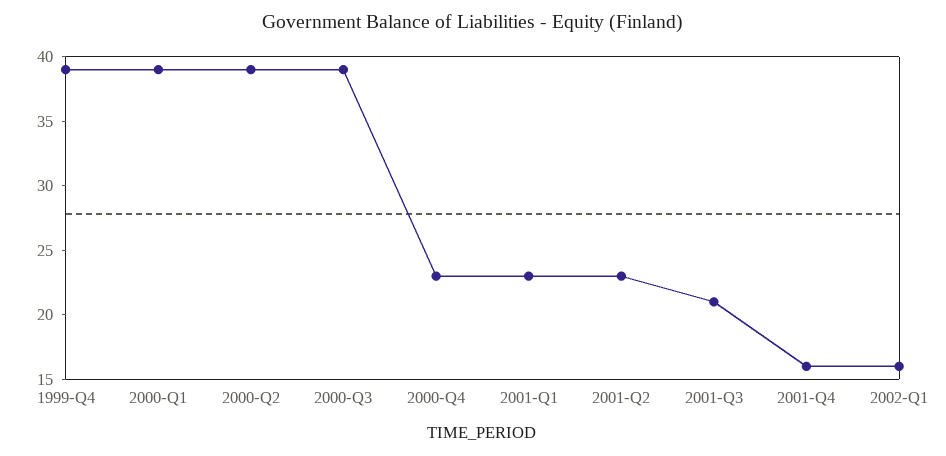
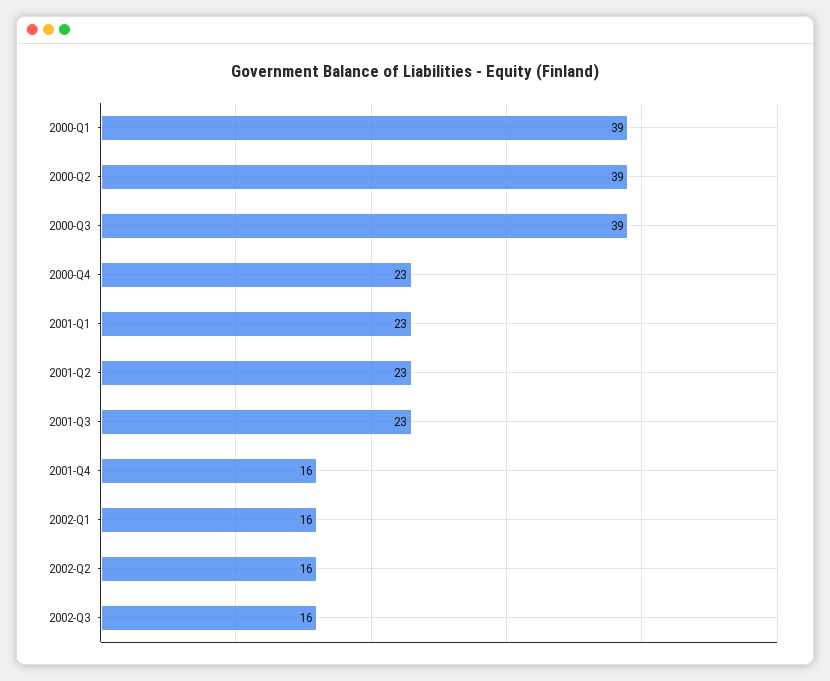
1999-Q4: 39 -> none
2001-Q3: 21 -> 23
2002-Q2: none -> 16
2002-Q3: none -> 16

